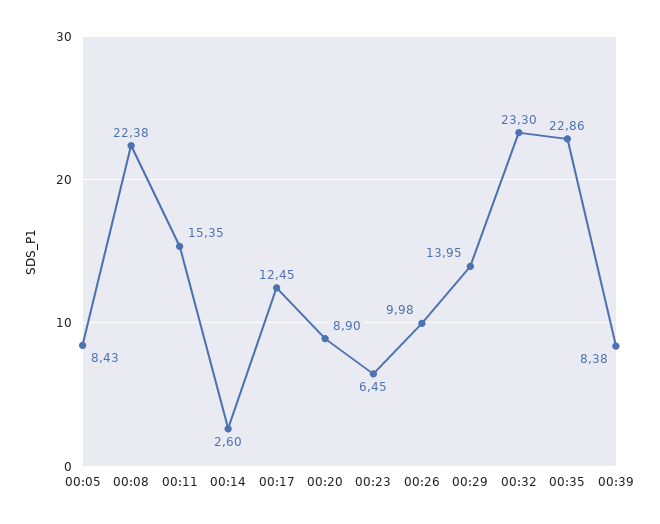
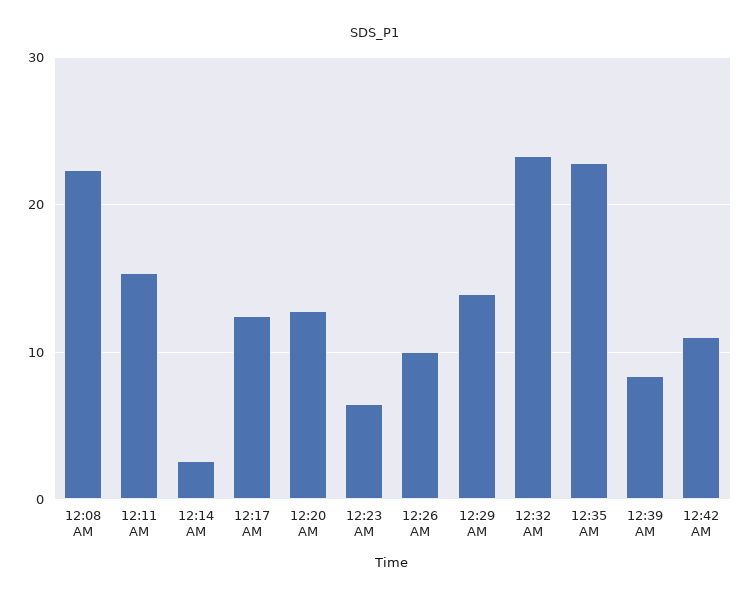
00:05: 8.43 -> none
00:20: 8.9 -> 13
12:42 AM: none -> 11

